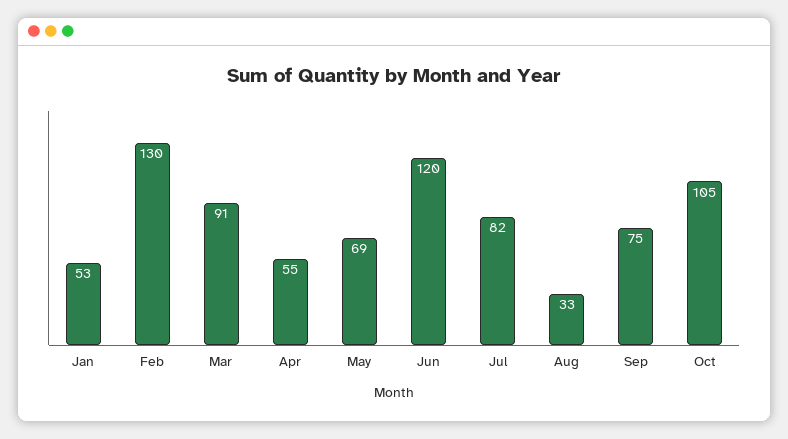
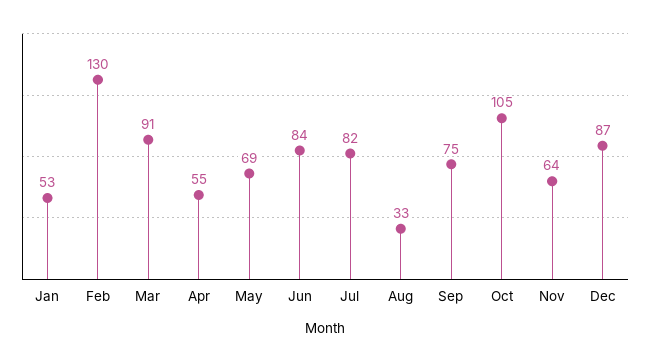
Jun: 120 -> 84
Nov: none -> 64
Dec: none -> 87

